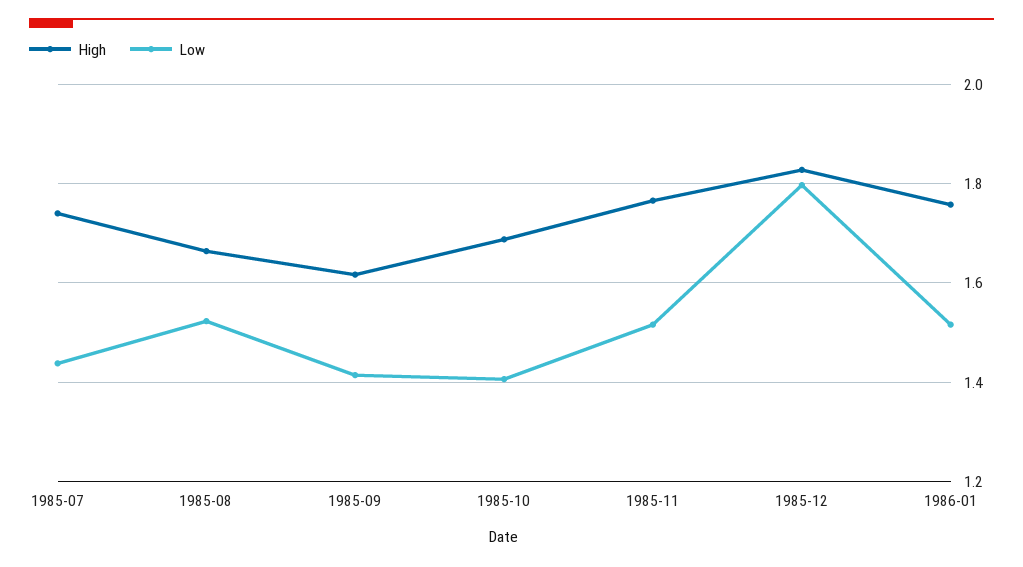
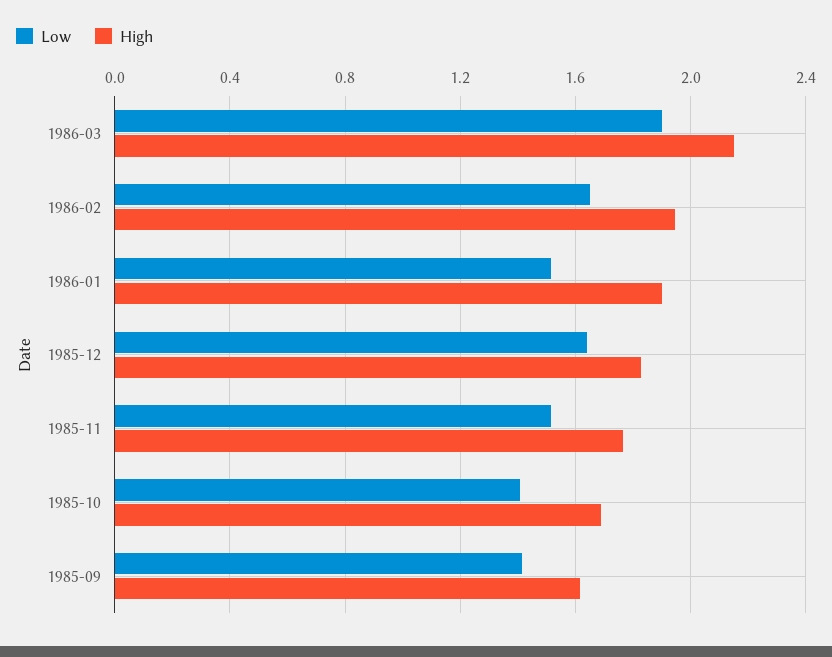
High, 1985-07: 1.74 -> none
Low, 1985-07: 1.44 -> none
High, 1985-08: 1.66 -> none
Low, 1985-08: 1.52 -> none
Low, 1985-12: 1.8 -> 1.65
High, 1986-01: 1.76 -> 1.9
Low, 1986-03: none -> 1.9
High, 1986-03: none -> 2.15
Low, 1986-02: none -> 1.65
High, 1986-02: none -> 1.95

